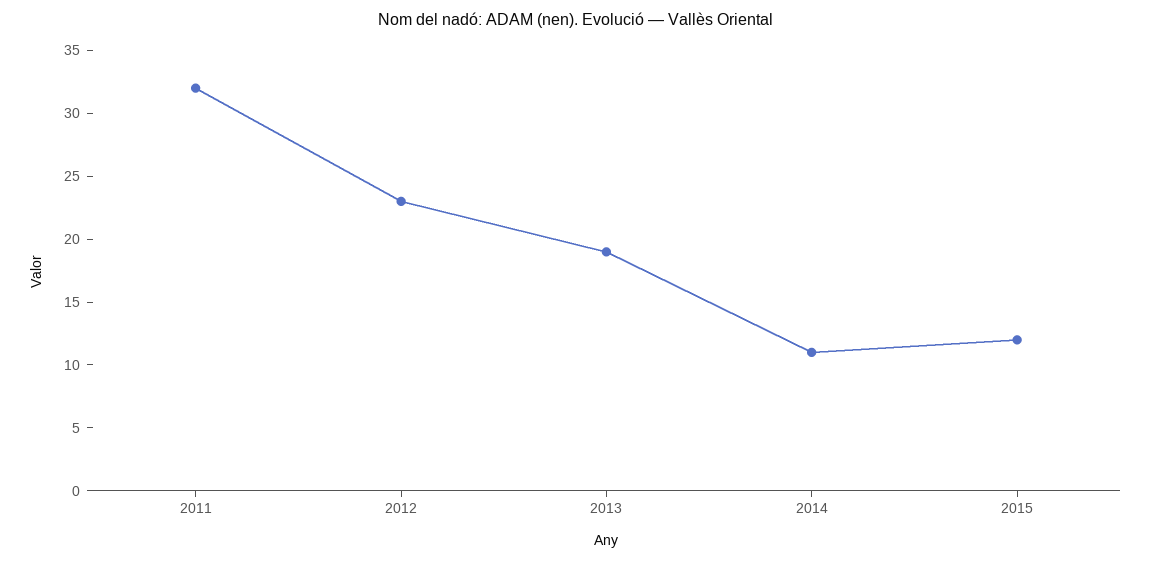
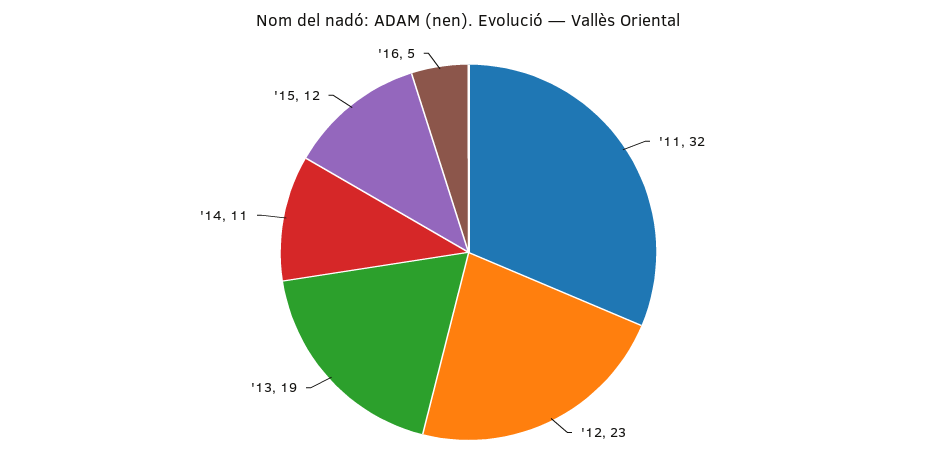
'16: none -> 5

